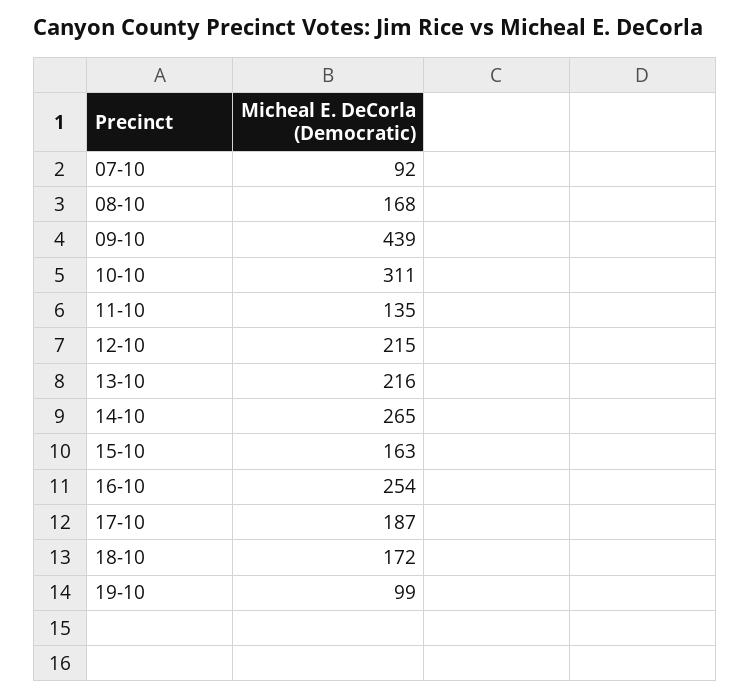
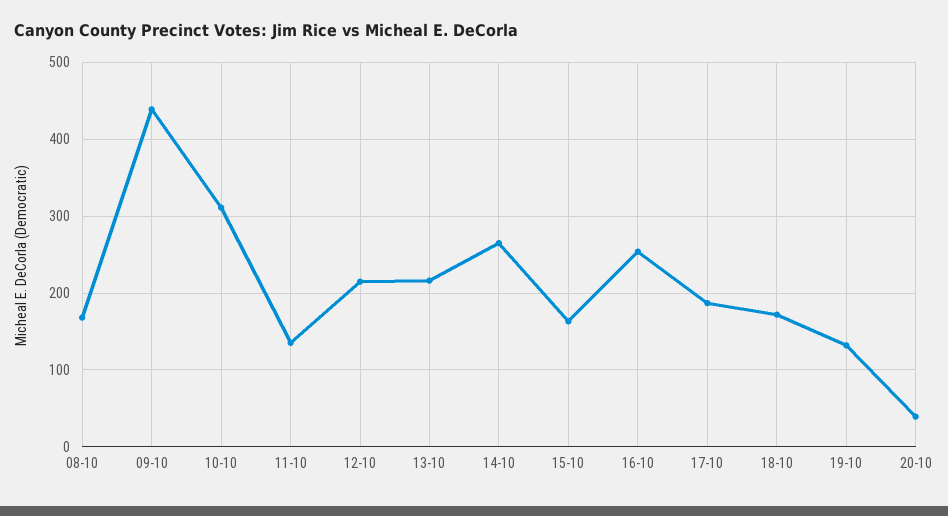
07-10: 92 -> none
19-10: 99 -> 130
20-10: none -> 40

